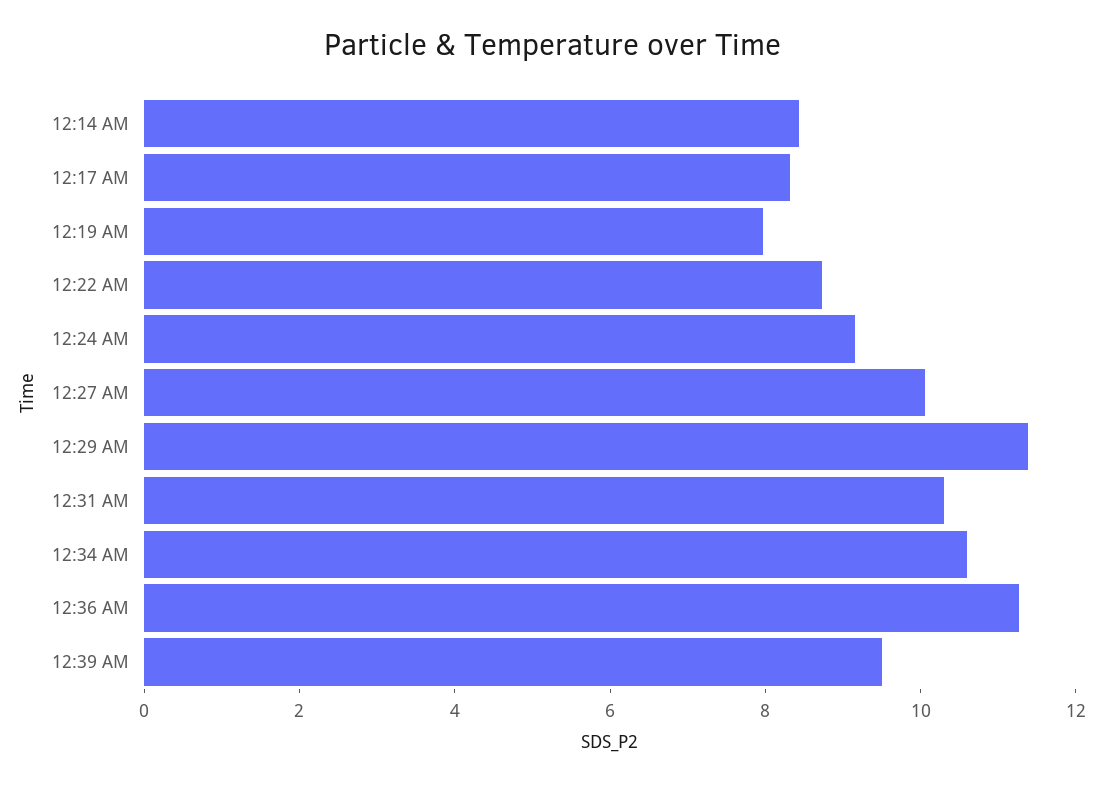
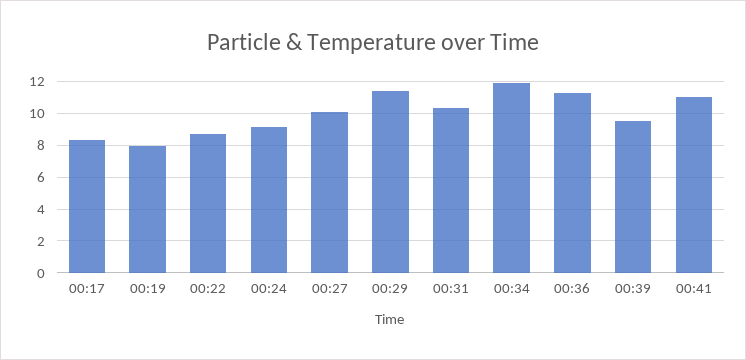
12:14 AM: 8.5 -> none
12:34 AM: 10.5 -> 12
00:41: none -> 11

